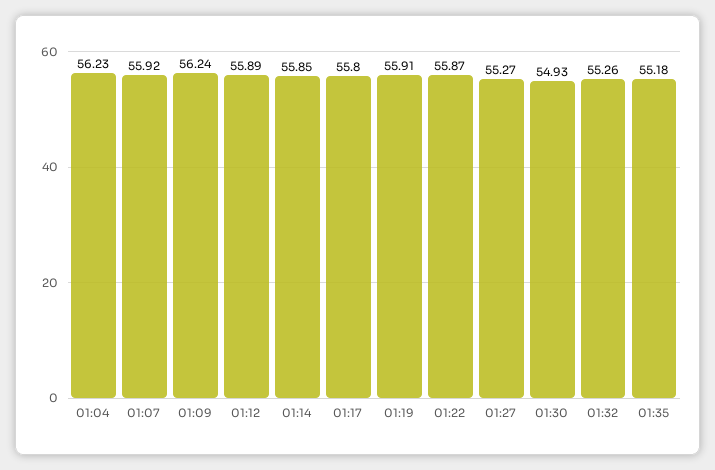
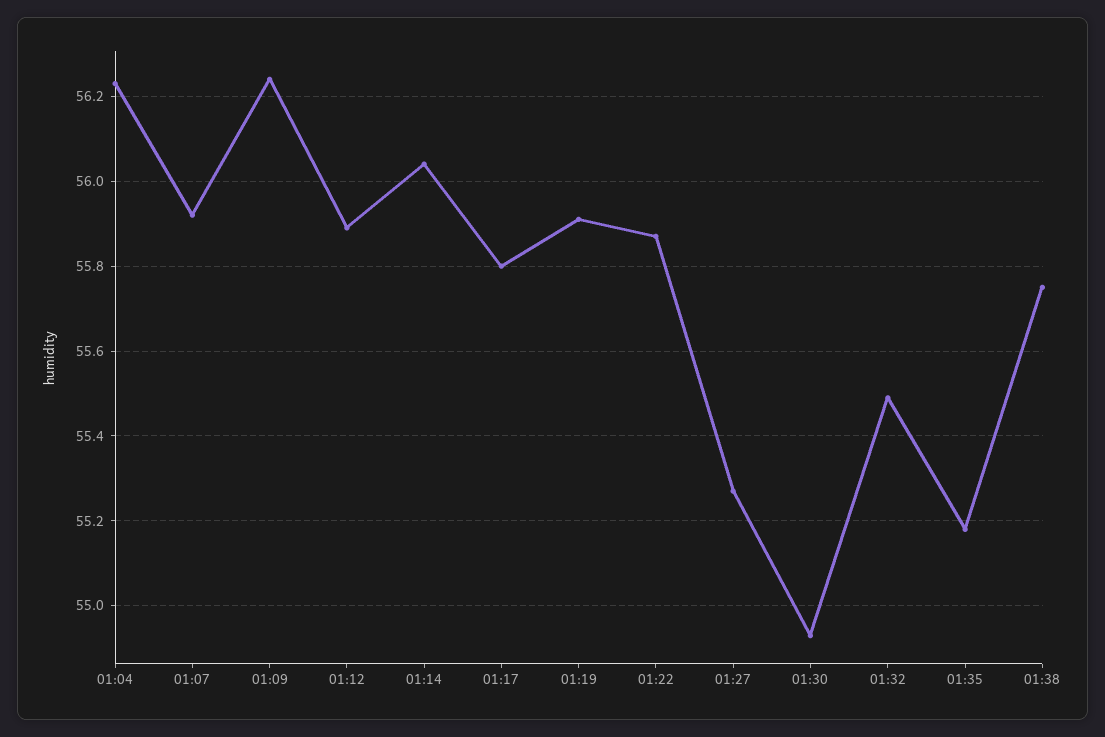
01:14: 55.85 -> 56.05
01:32: 55.26 -> 55.5
01:38: none -> 55.75

